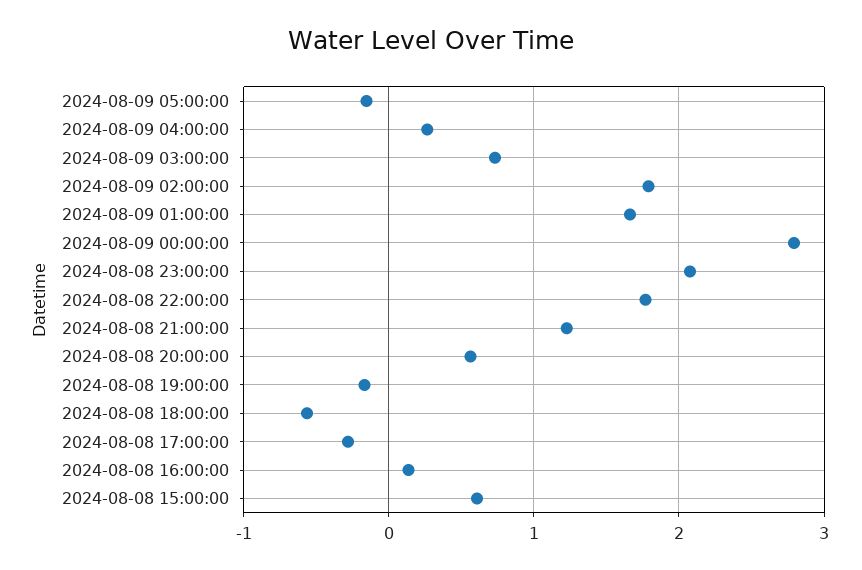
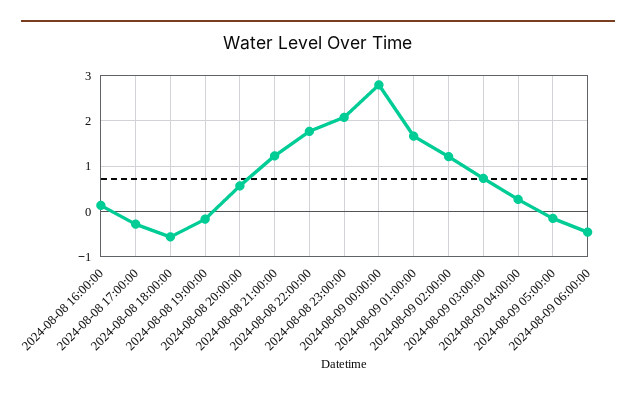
2024-08-09 02:00:00: 1.8 -> 1.2
2024-08-08 15:00:00: 0.6 -> none
2024-08-09 06:00:00: none -> -0.4

